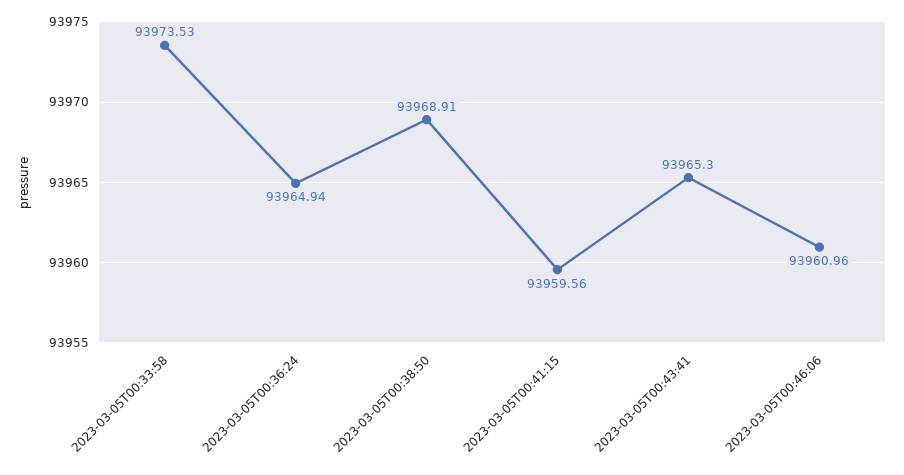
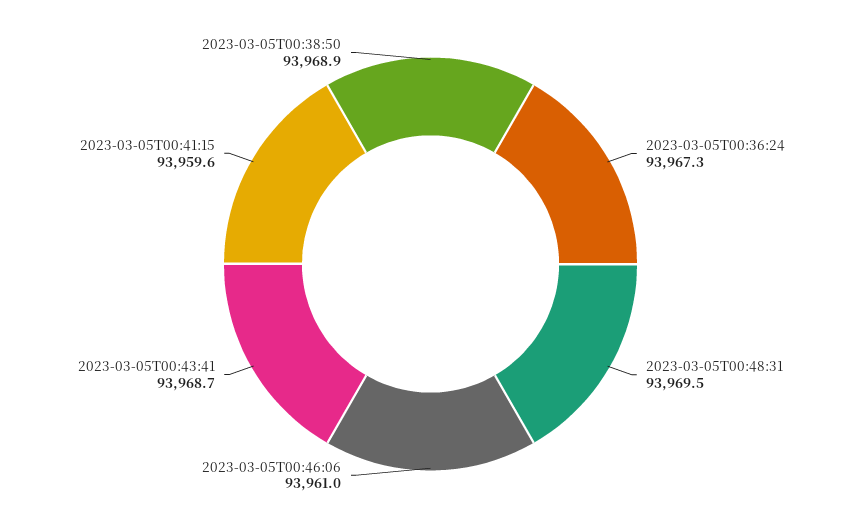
2023-03-05T00:33:58: 93973.53 -> none
2023-03-05T00:36:24: 93964.94 -> 93967.3
2023-03-05T00:43:41: 93965.3 -> 93968.7
2023-03-05T00:48:31: none -> 93969.5

